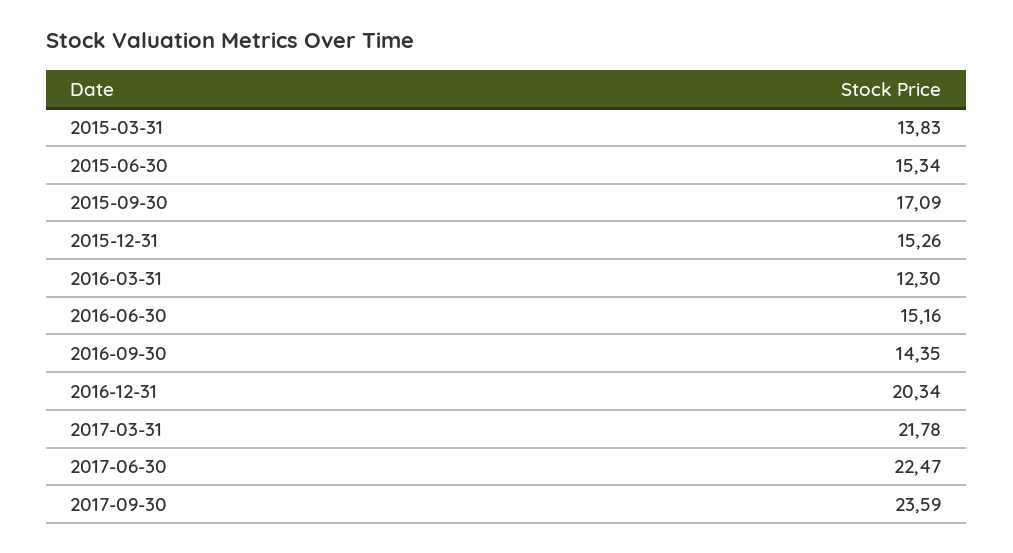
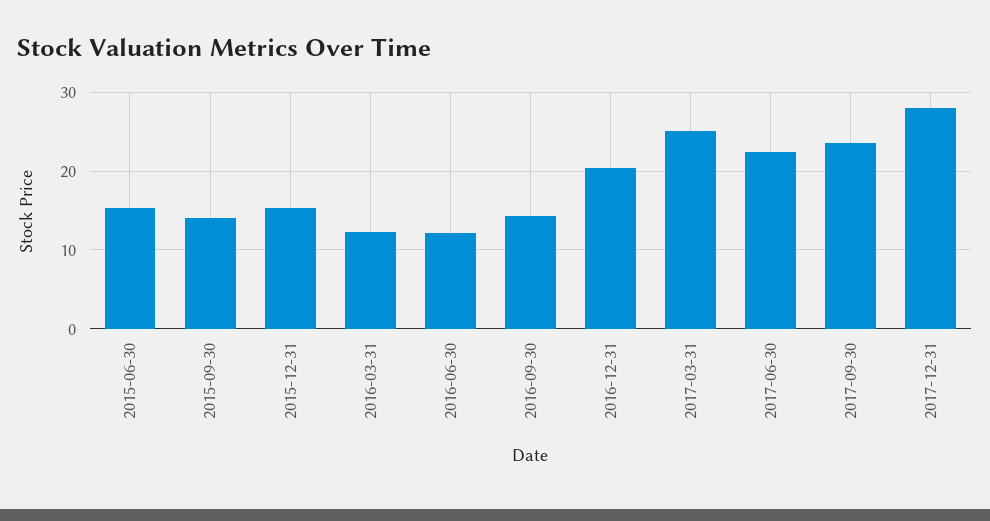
2015-03-31: 13.83 -> none
2015-09-30: 17.09 -> 14
2016-06-30: 15.16 -> 12
2017-03-31: 21.78 -> 25
2017-12-31: none -> 28

